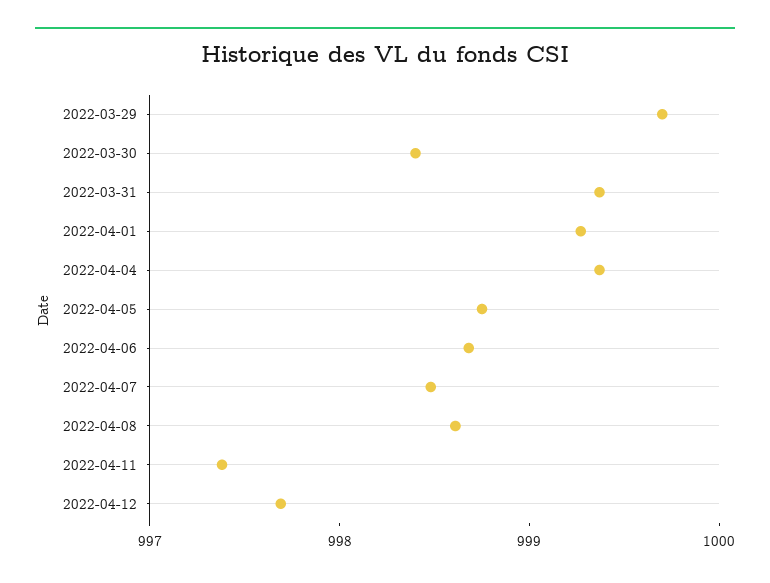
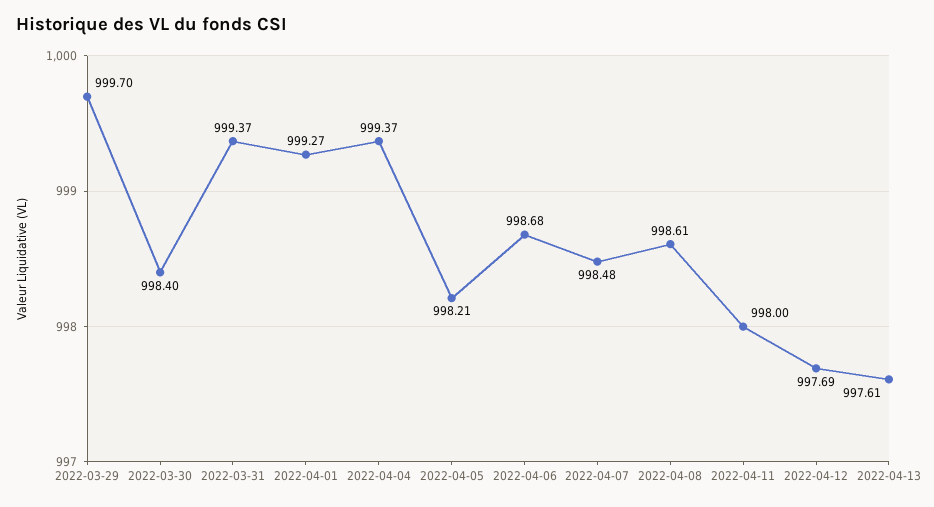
2022-04-05: 998.8 -> 998.21
2022-04-11: 997.4 -> 998
2022-04-13: none -> 997.61

